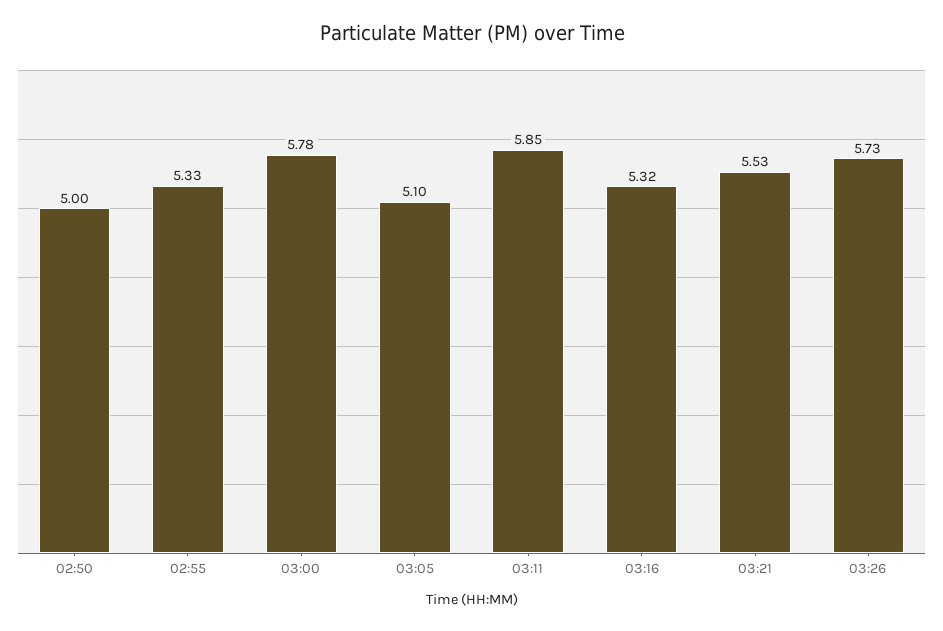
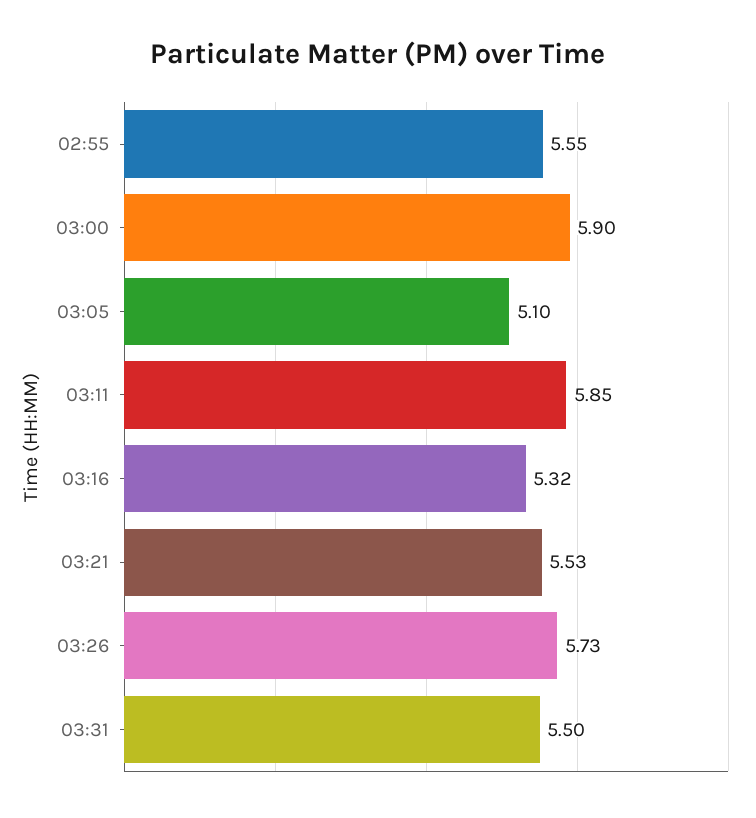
02:50: 5 -> none
02:55: 5.33 -> 5.55
03:00: 5.78 -> 5.9
03:31: none -> 5.5

